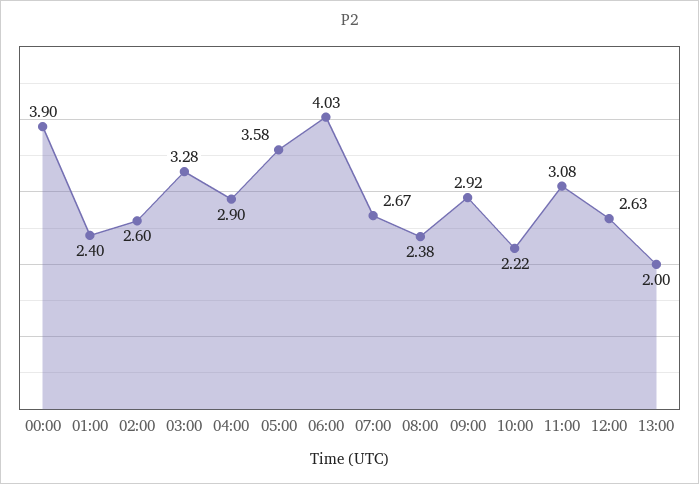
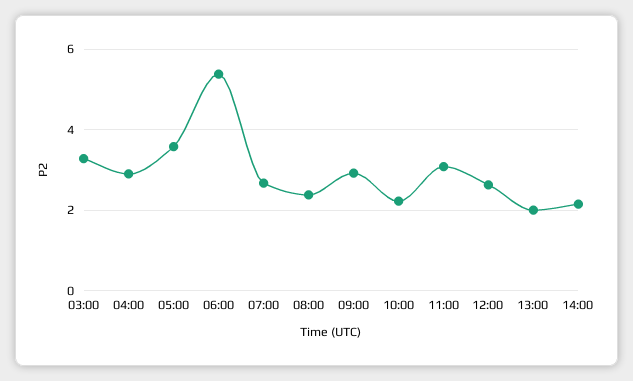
00:00: 3.9 -> none
01:00: 2.4 -> none
02:00: 2.6 -> none
06:00: 4.03 -> 5.4
14:00: none -> 2.2

